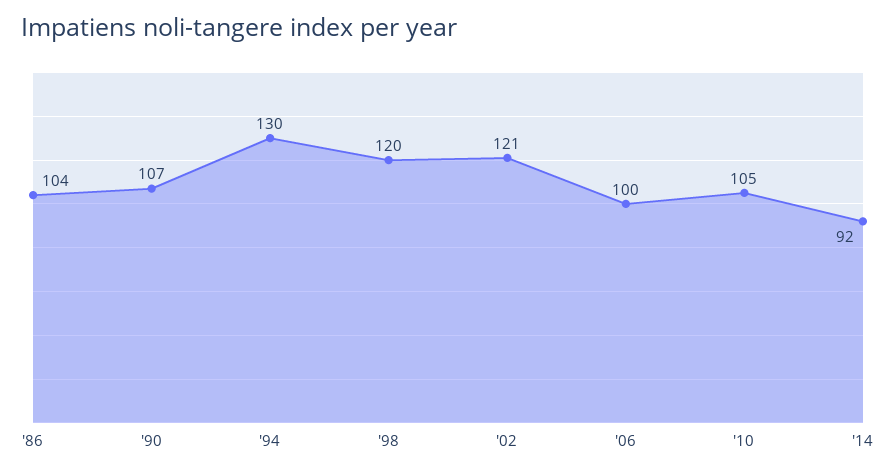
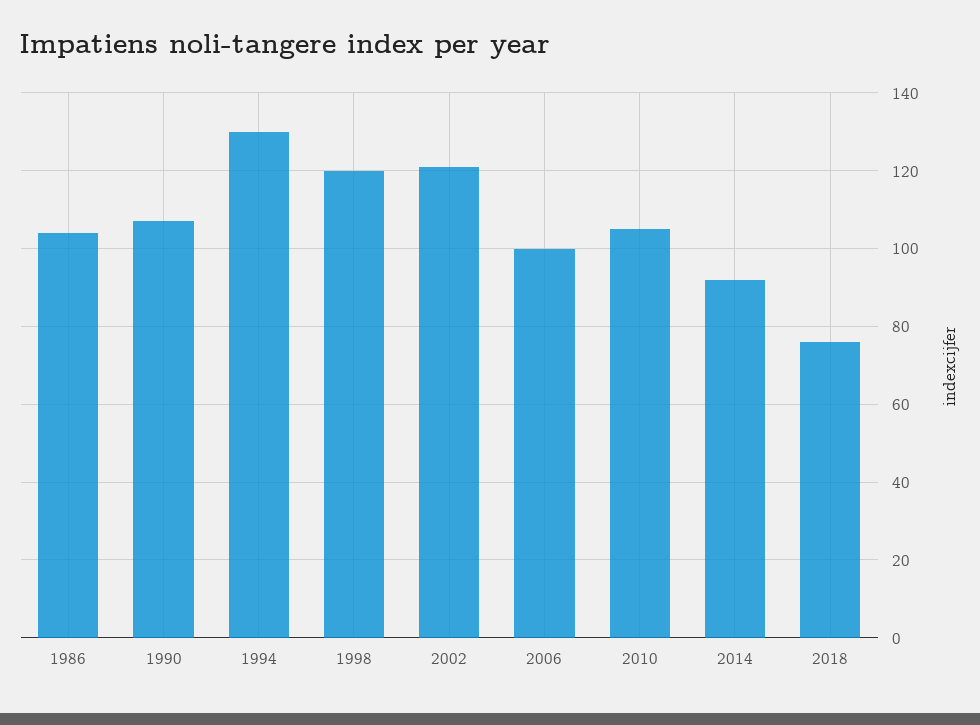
2018: none -> 75

